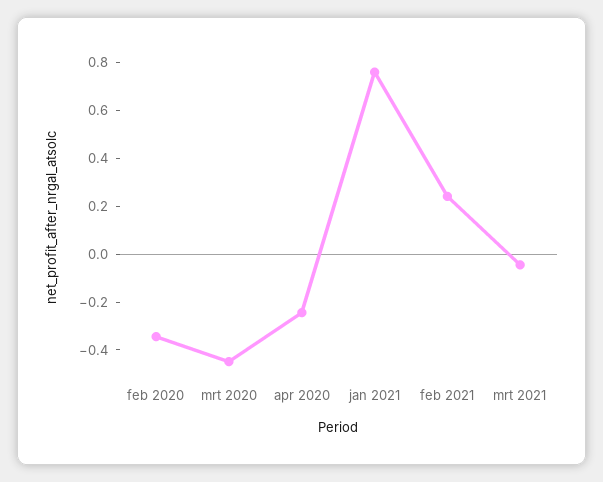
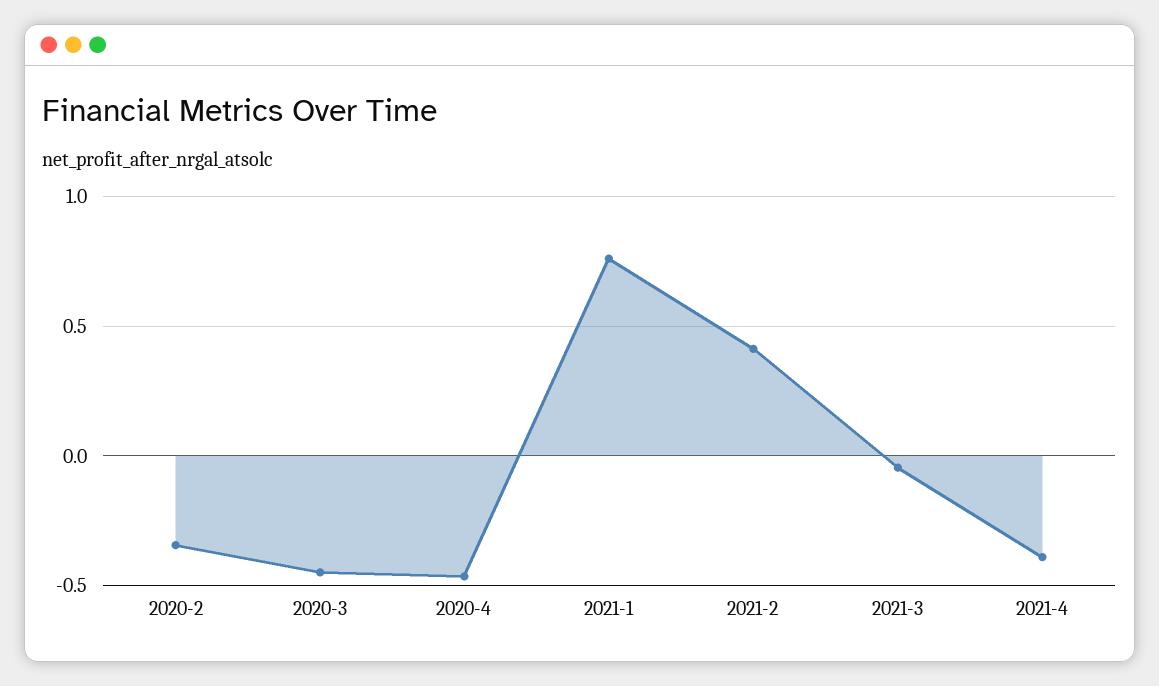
apr 2020: -0.25 -> -0.45
feb 2021: 0.25 -> 0.4
2021-4: none -> -0.4

